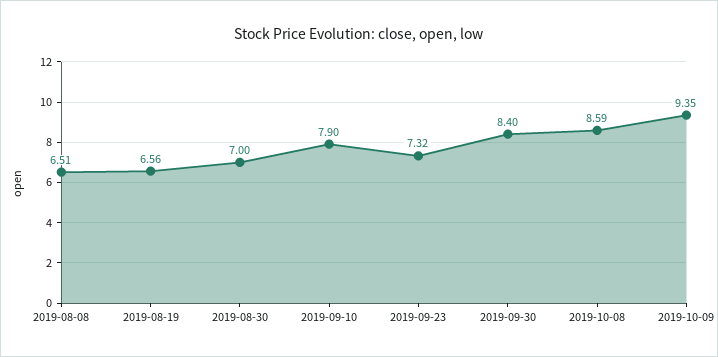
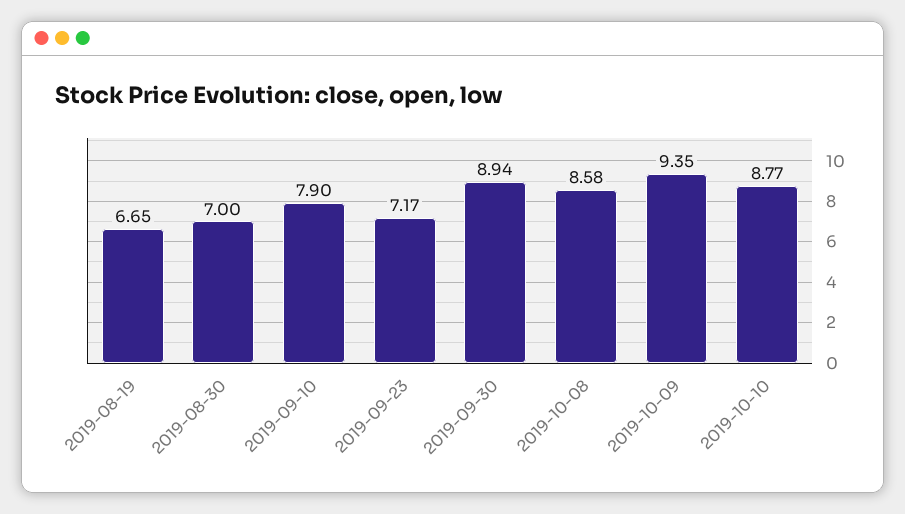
2019-08-08: 6.51 -> none
2019-08-19: 6.56 -> 6.65
2019-09-23: 7.32 -> 7.17
2019-09-30: 8.4 -> 8.94
2019-10-08: 8.59 -> 8.58
2019-10-10: none -> 8.77

